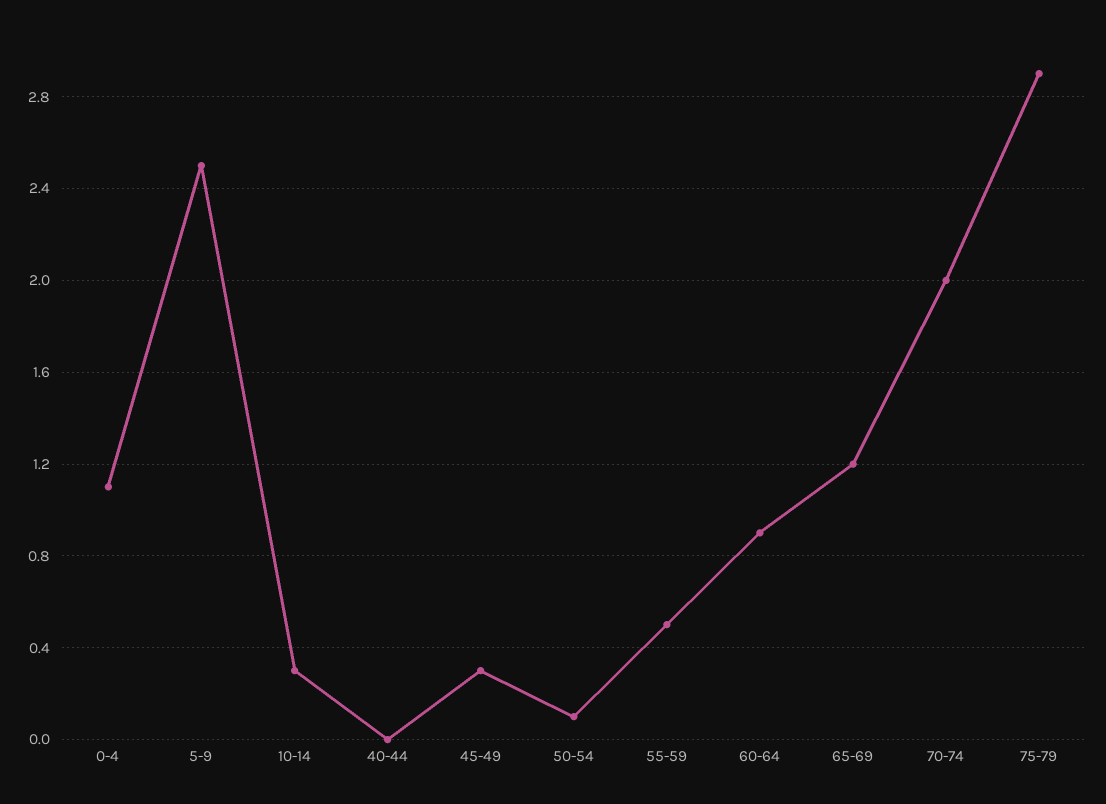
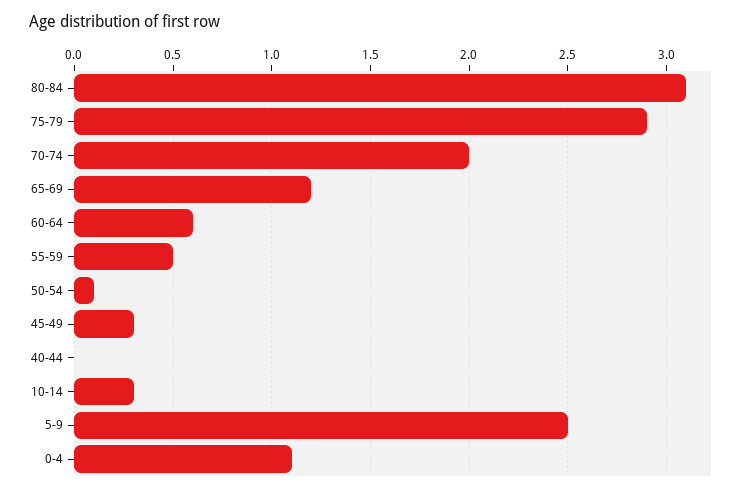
60-64: 0.9 -> 0.6
80-84: none -> 3.1

